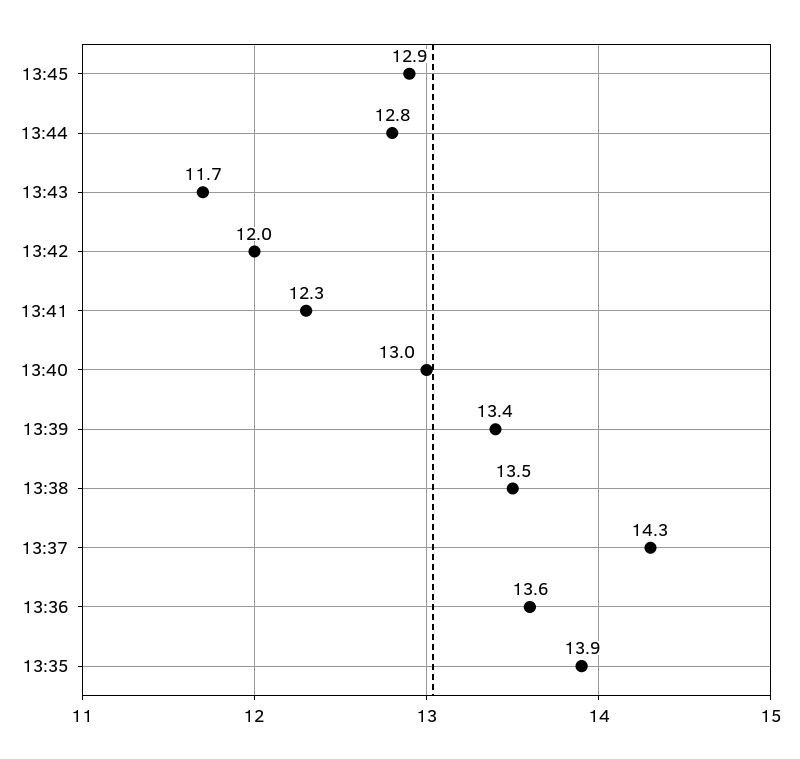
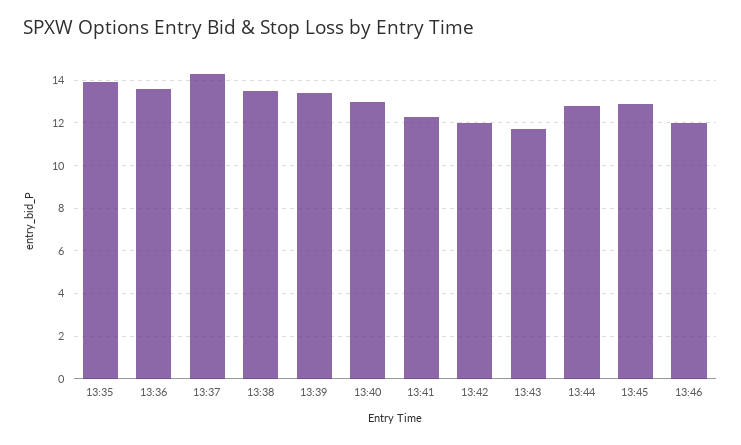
13:46: none -> 12

